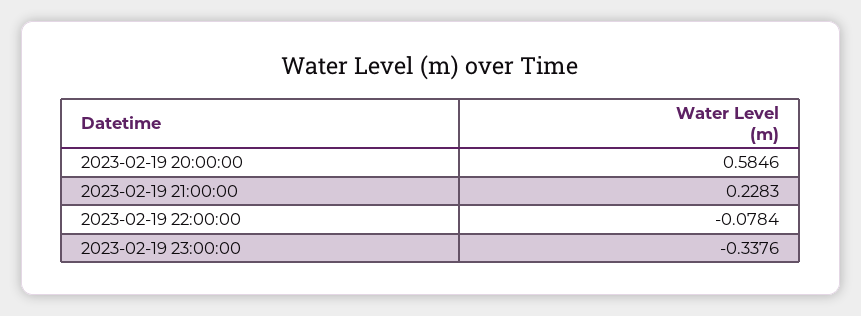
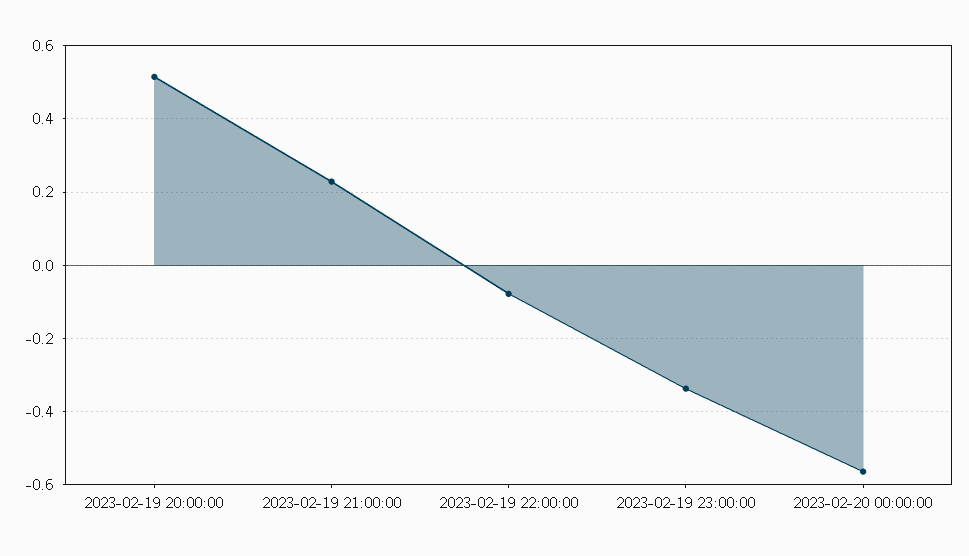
2023-02-19 20:00:00: 0.5846 -> 0.52
2023-02-20 00:00:00: none -> -0.56

